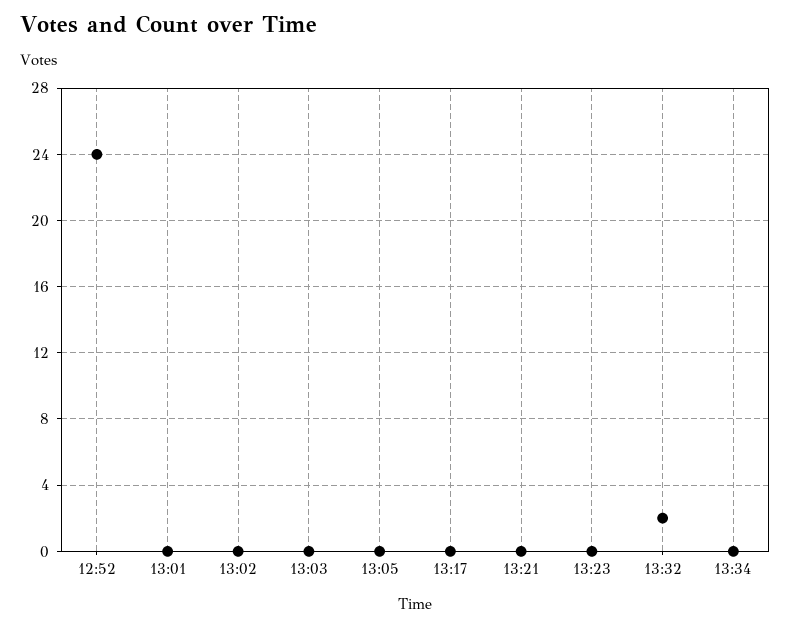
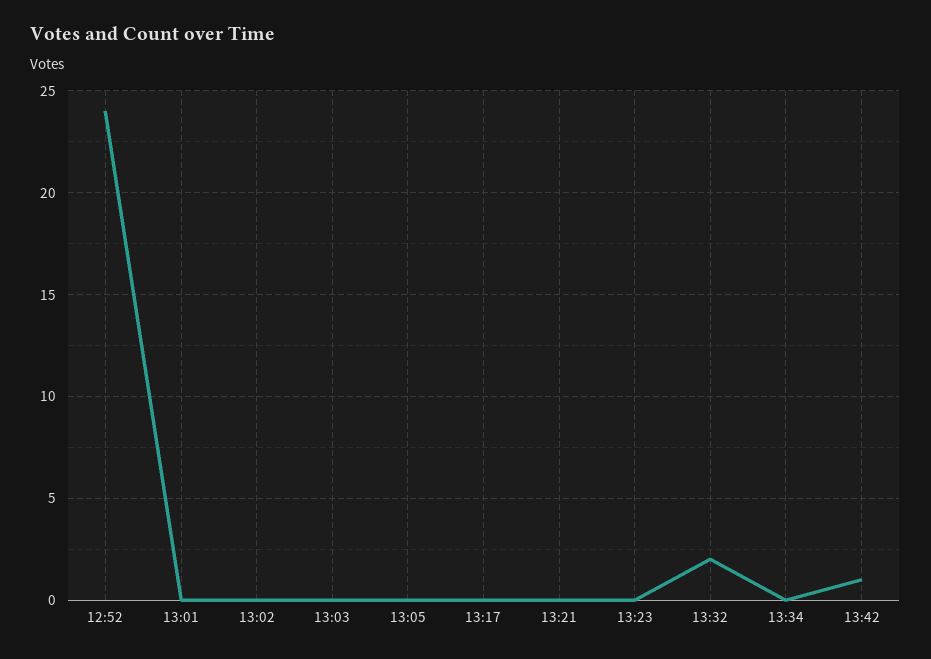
13:42: none -> 1

